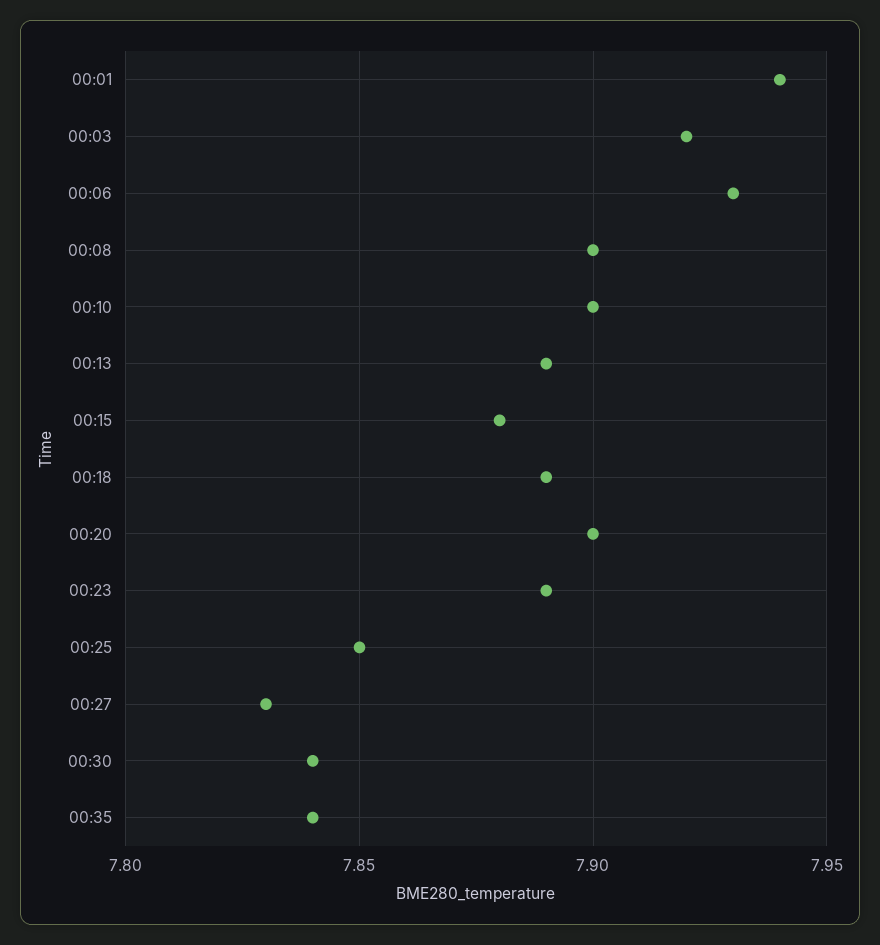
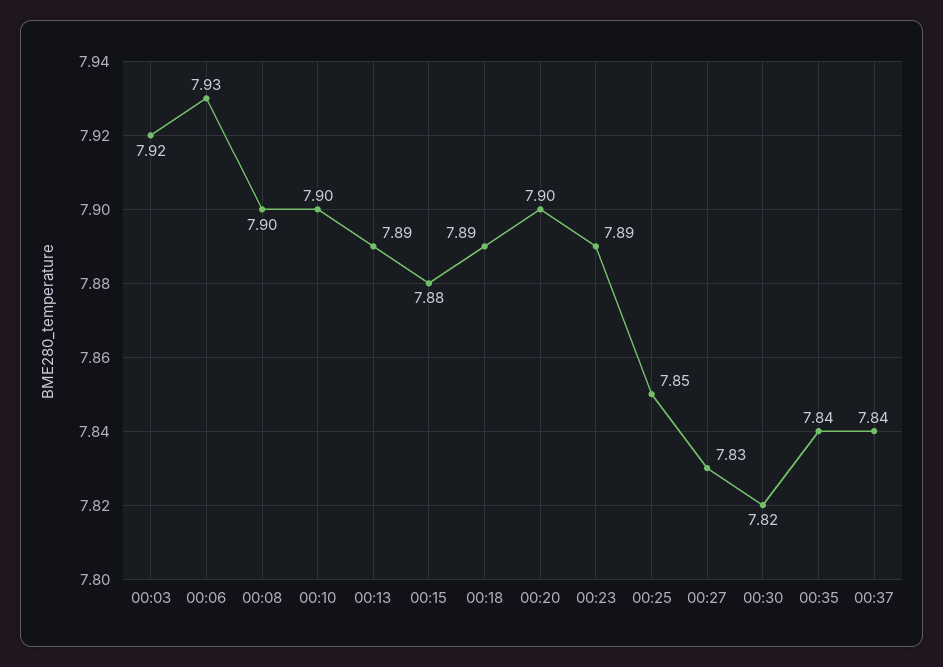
00:01: 7.94 -> none
00:30: 7.84 -> 7.82
00:37: none -> 7.84

